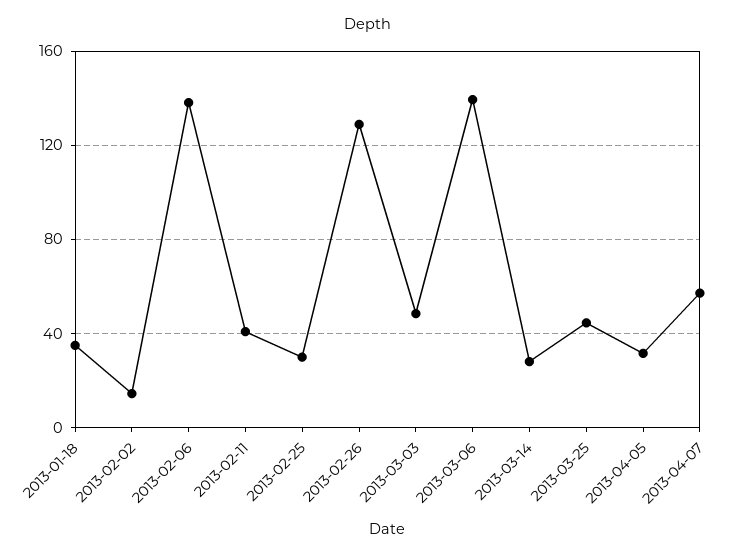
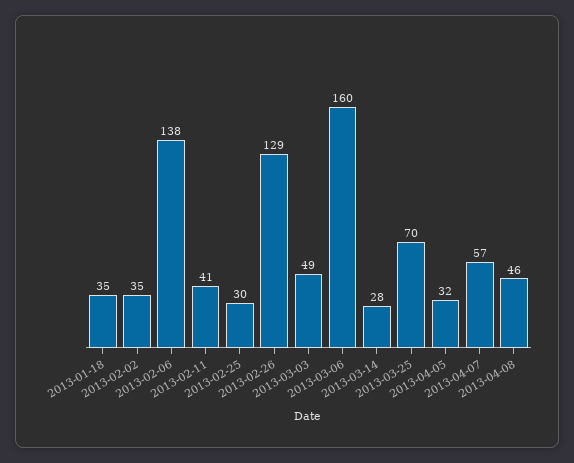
2013-02-02: 15 -> 35
2013-03-06: 140 -> 160
2013-03-25: 45 -> 70
2013-04-08: none -> 46

